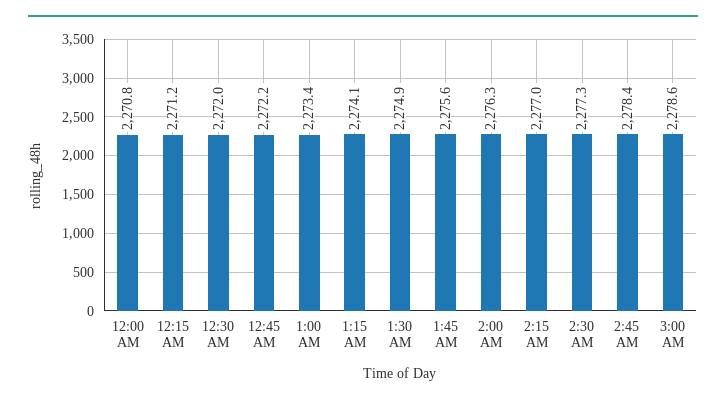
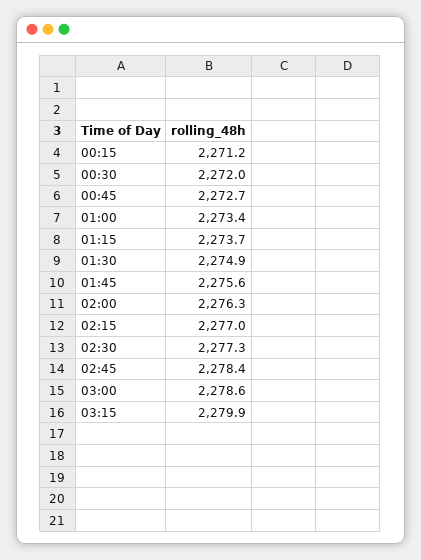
12:00 AM: 2270.8 -> none
12:45 AM: 2272.2 -> 2272.7
1:15 AM: 2274.1 -> 2273.7
03:15: none -> 2279.9

